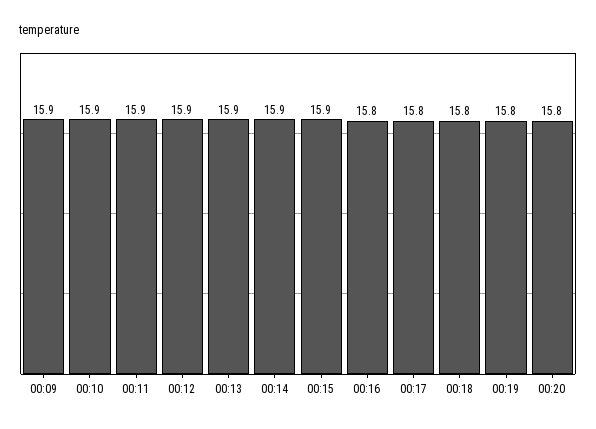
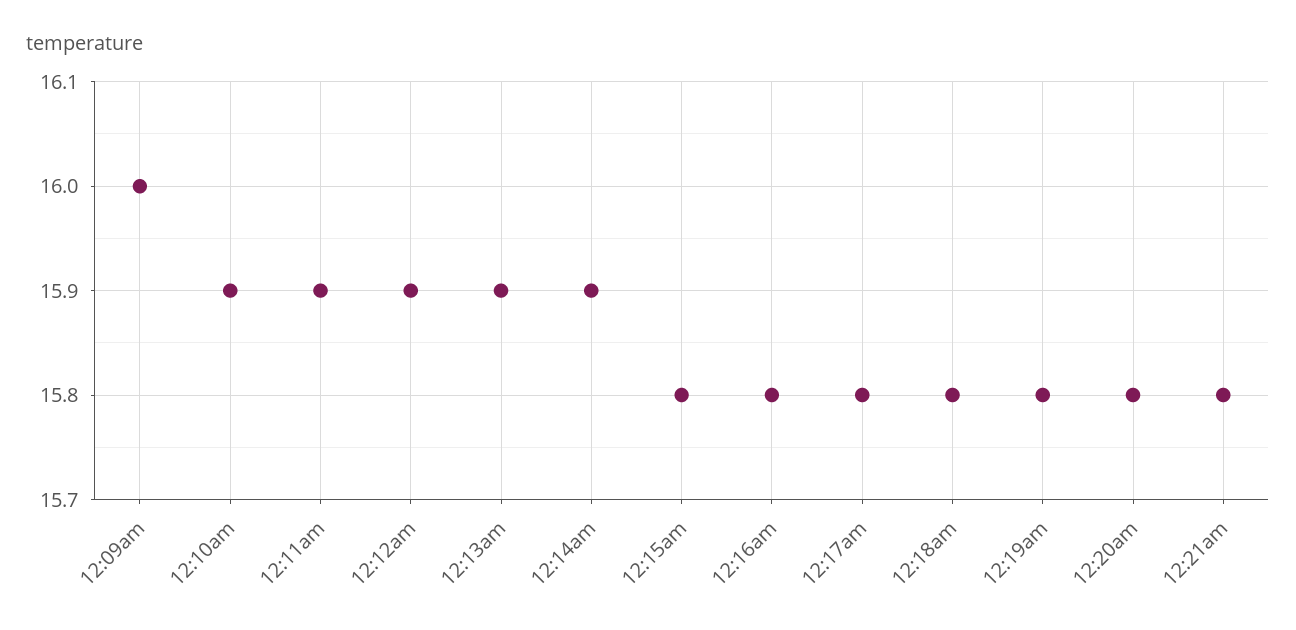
00:09: 15.9 -> 16
00:15: 15.9 -> 15.8
12:21am: none -> 15.8

